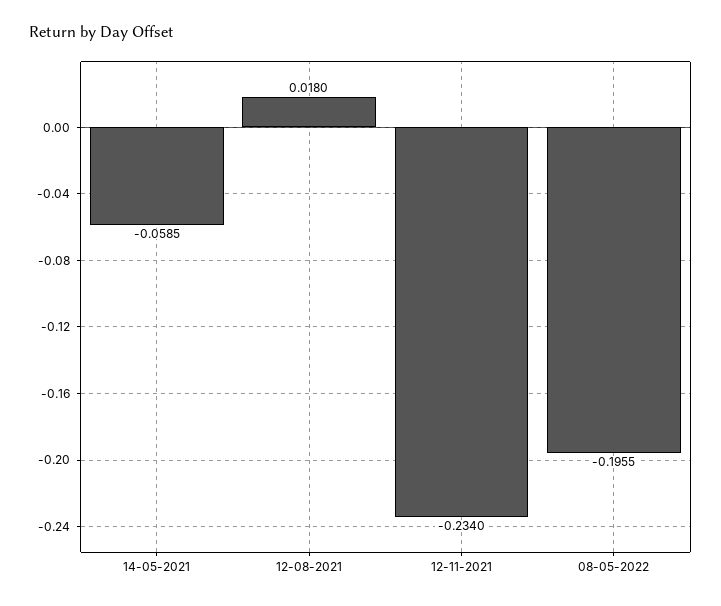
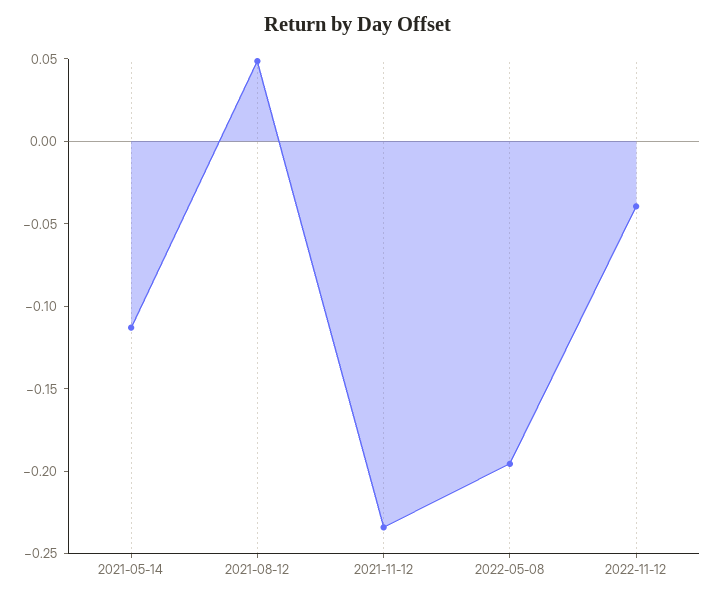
14-05-2021: -0.0585 -> -0.11
12-08-2021: 0.018 -> 0.05
2022-11-12: none -> -0.04

